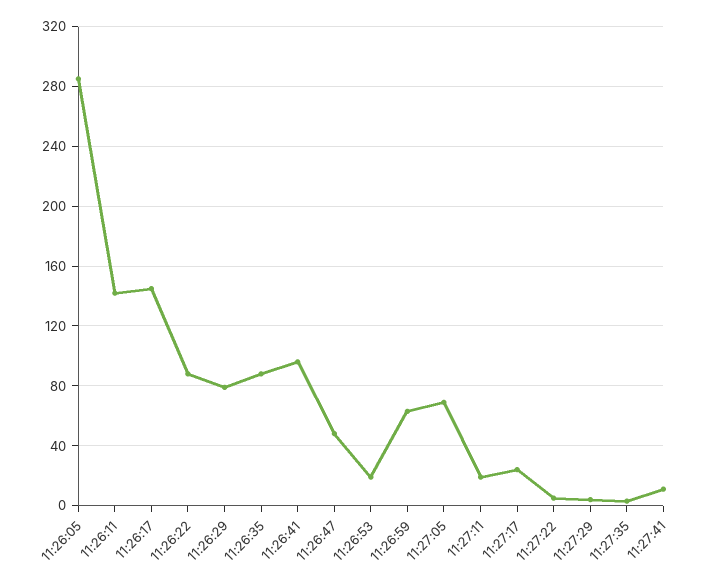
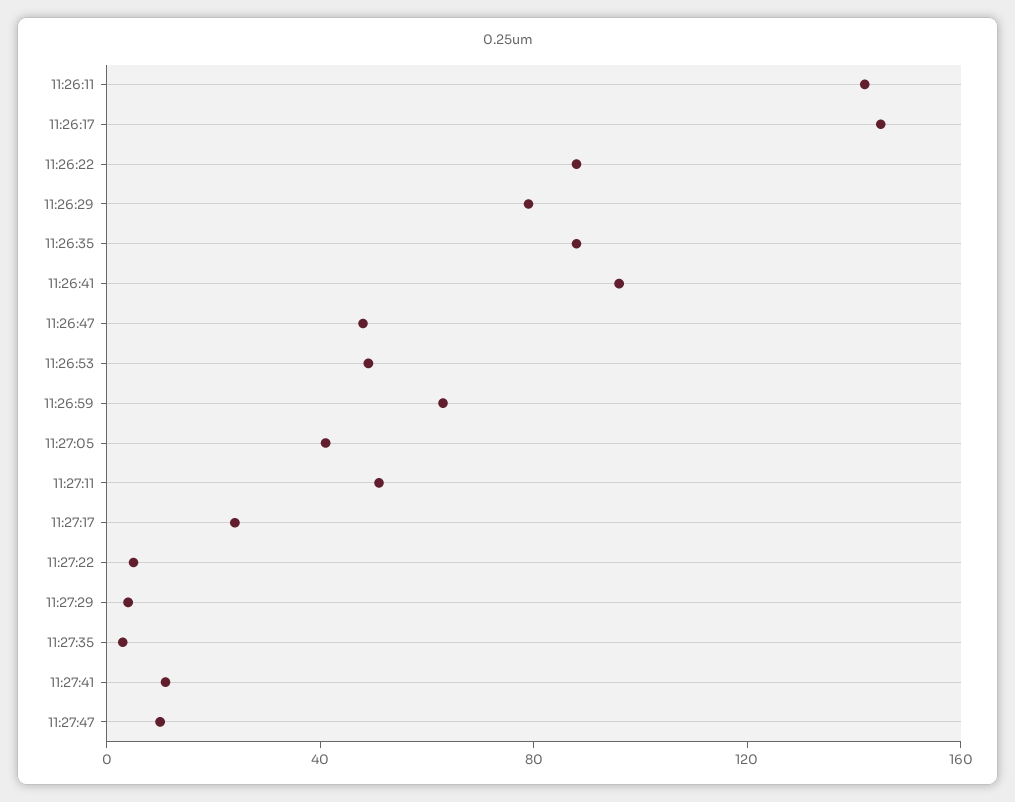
11:26:05: 285 -> none
11:26:53: 20 -> 50
11:27:05: 70 -> 40
11:27:11: 20 -> 50
11:27:47: none -> 10

